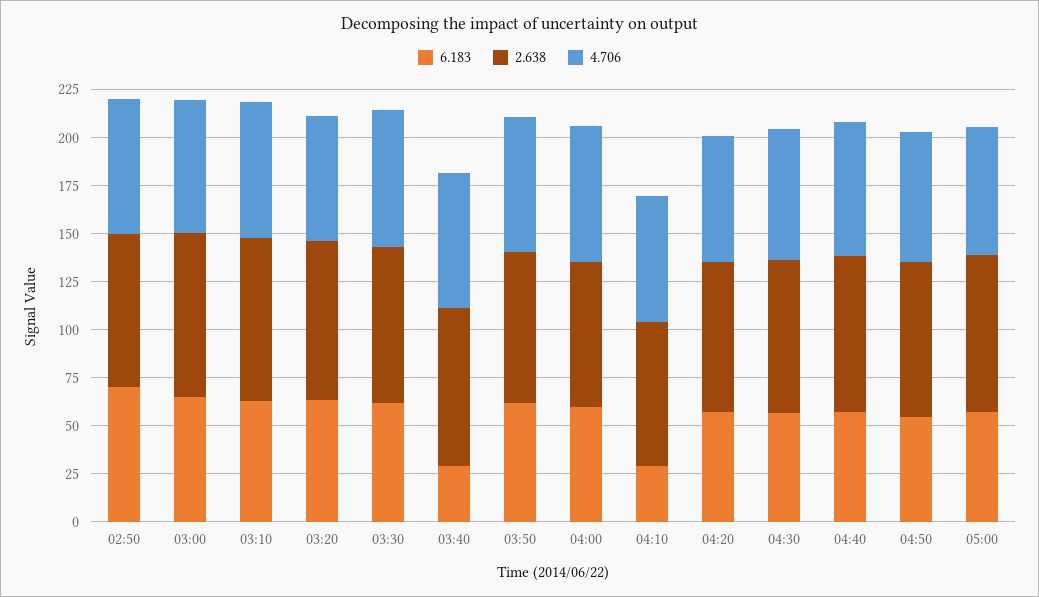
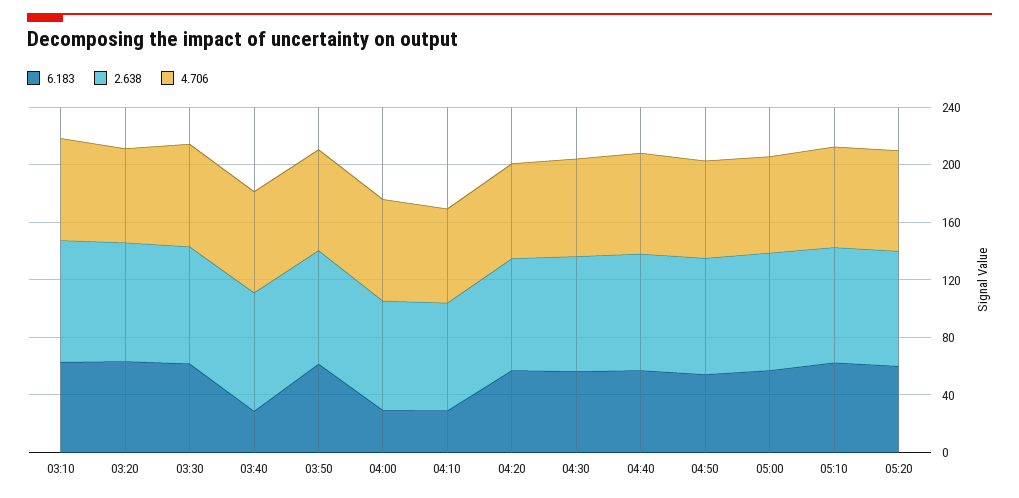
6.183, 02:50: 70 -> none
2.638, 02:50: 80 -> none
4.706, 02:50: 70 -> none
6.183, 03:00: 65 -> none
2.638, 03:00: 85 -> none
4.706, 03:00: 70 -> none
6.183, 04:00: 60 -> 30
6.183, 05:10: none -> 60
2.638, 05:10: none -> 80
4.706, 05:10: none -> 70
6.183, 05:20: none -> 60
2.638, 05:20: none -> 80
4.706, 05:20: none -> 70

